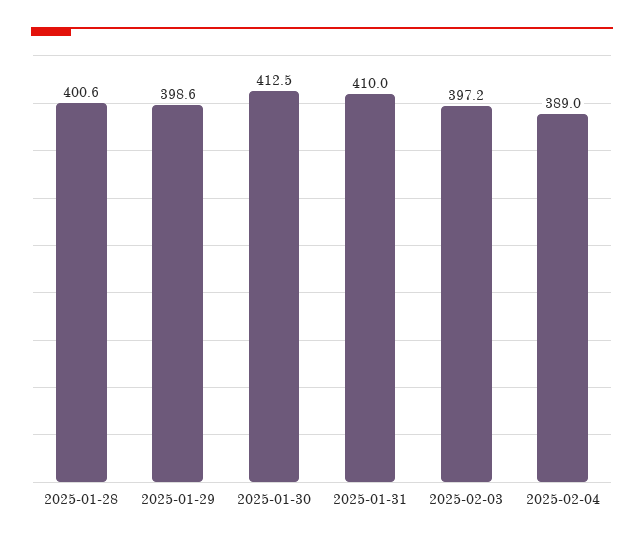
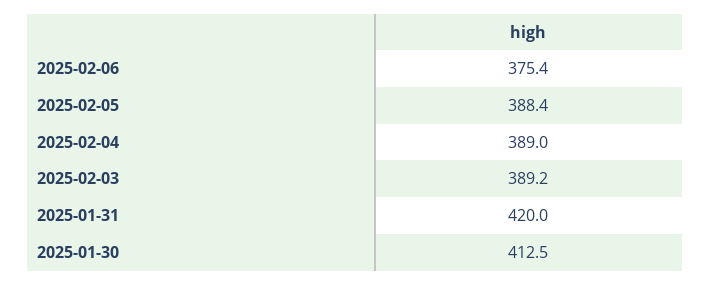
2025-01-28: 400.6 -> none
2025-01-29: 398.6 -> none
2025-01-31: 410 -> 420
2025-02-03: 397.2 -> 389.2
2025-02-06: none -> 375.4
2025-02-05: none -> 388.4

